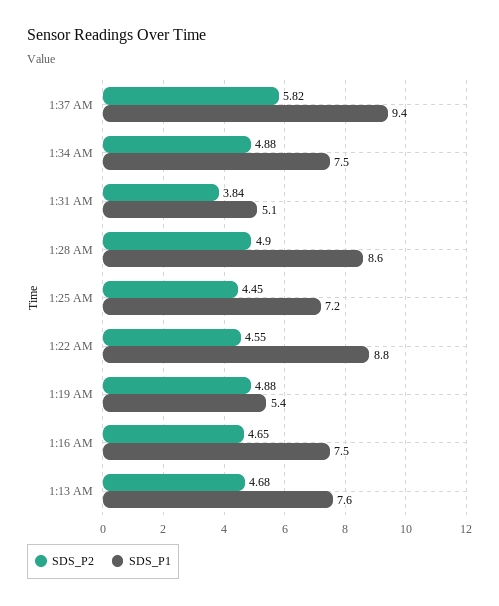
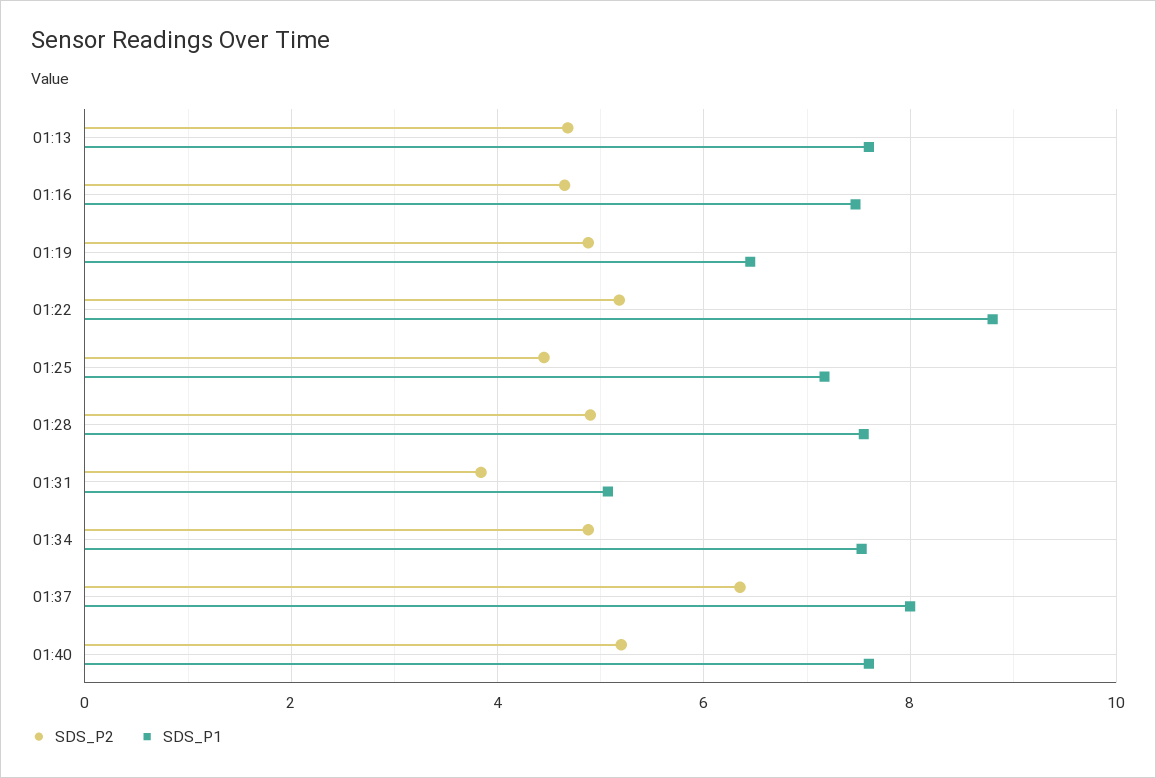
SDS_P2, 1:37 AM: 5.82 -> 6.4
SDS_P1, 1:37 AM: 9.4 -> 8
SDS_P1, 1:28 AM: 8.6 -> 7.6
SDS_P2, 1:22 AM: 4.55 -> 5.2
SDS_P1, 1:19 AM: 5.4 -> 6.4
SDS_P2, 01:40: none -> 5.2
SDS_P1, 01:40: none -> 7.6

